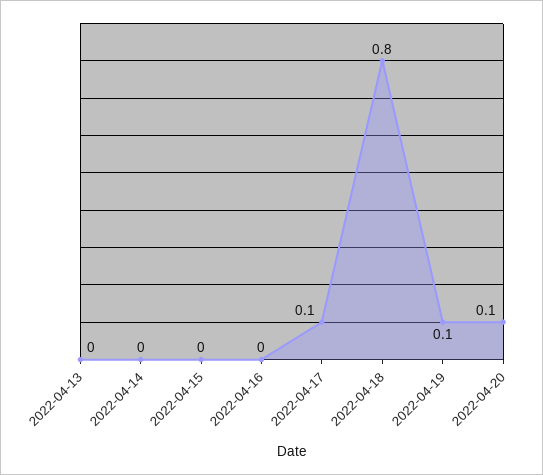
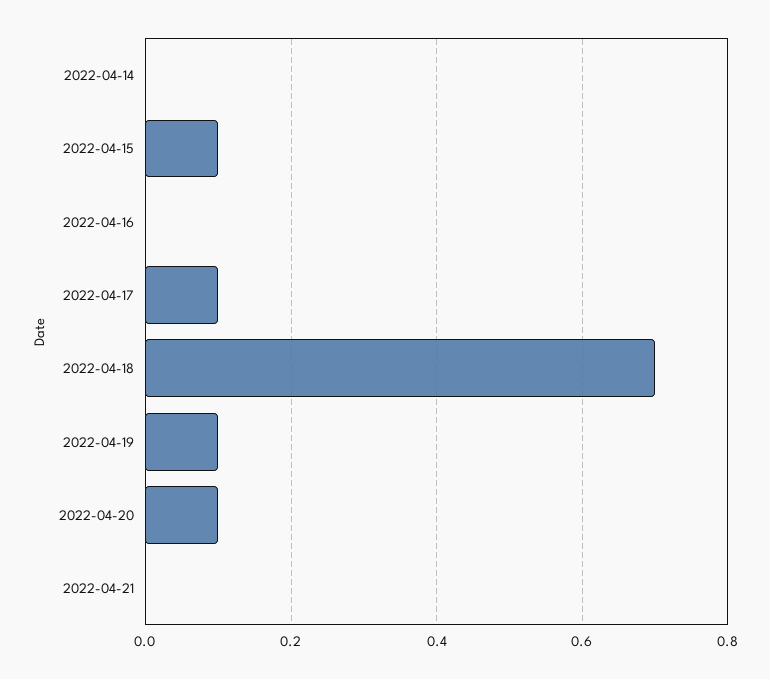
2022-04-13: 0 -> none
2022-04-15: 0 -> 0.1
2022-04-18: 0.8 -> 0.7
2022-04-21: none -> 0

